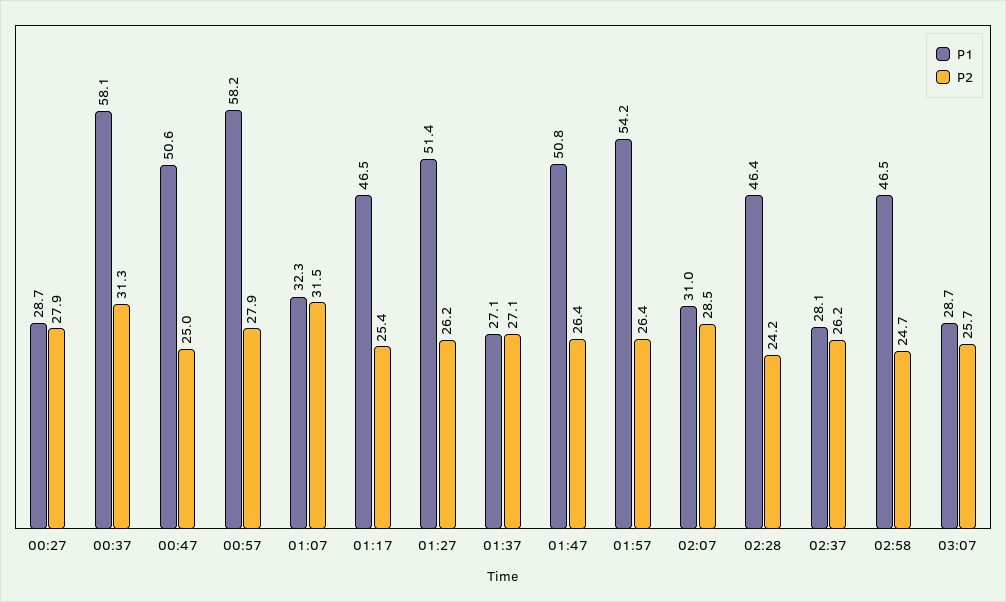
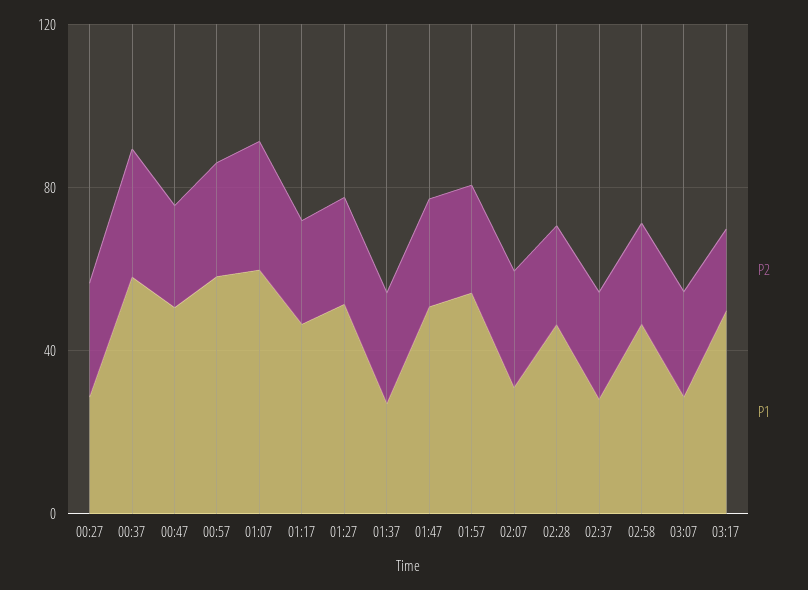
P1, 01:07: 32.3 -> 60
P2, 03:17: none -> 20
P1, 03:17: none -> 50

